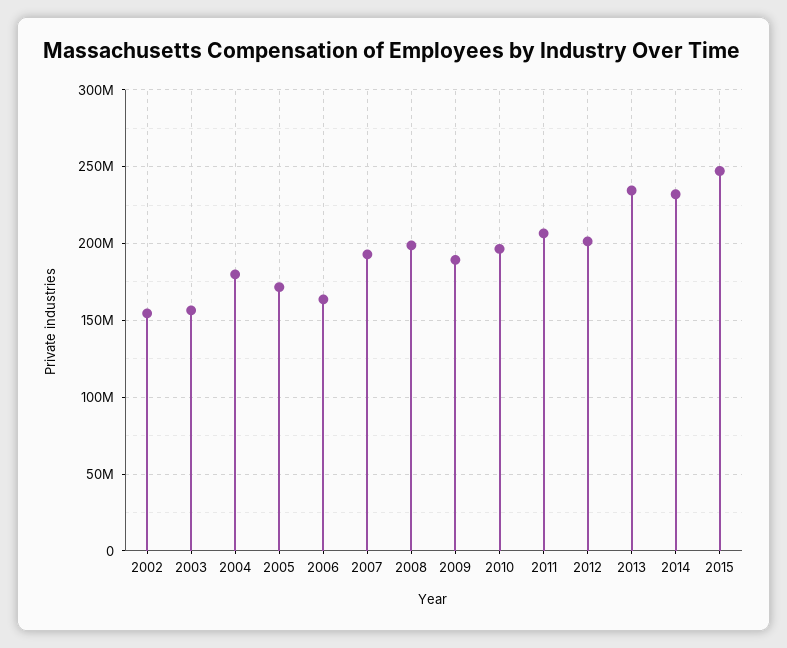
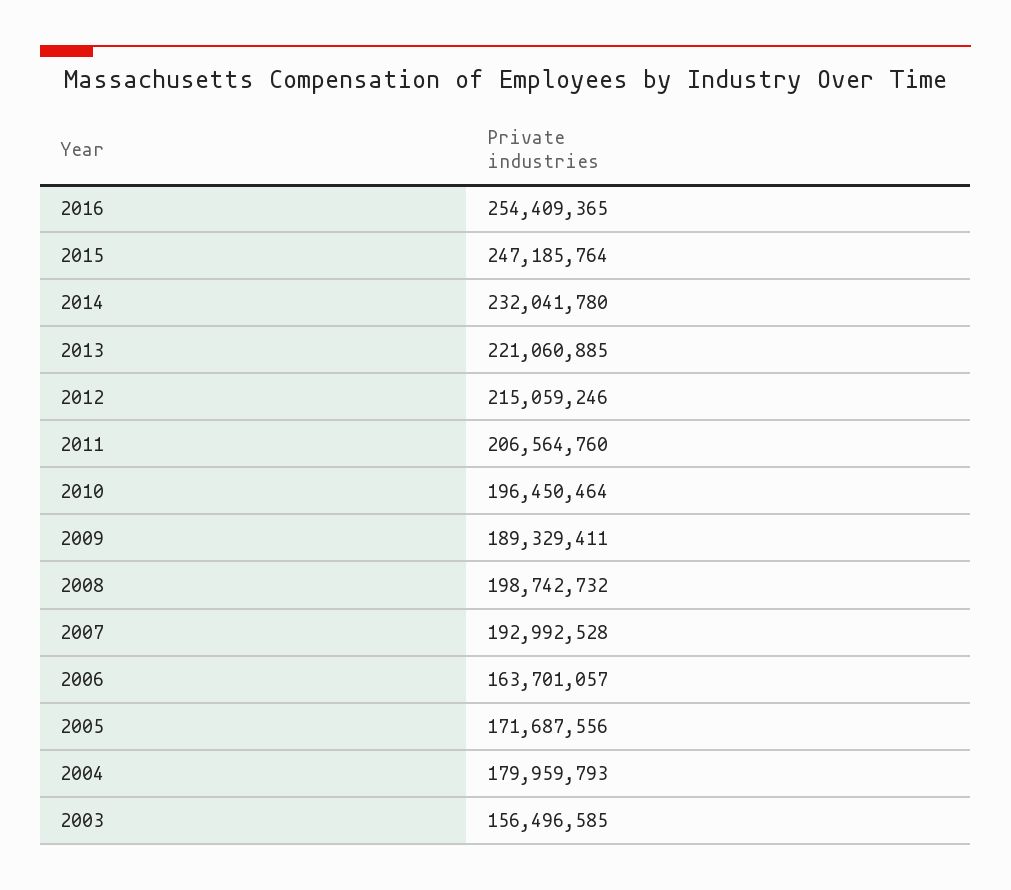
2002: 155000000 -> none
2012: 200000000 -> 215059246
2013: 235000000 -> 221060885
2016: none -> 254409365

